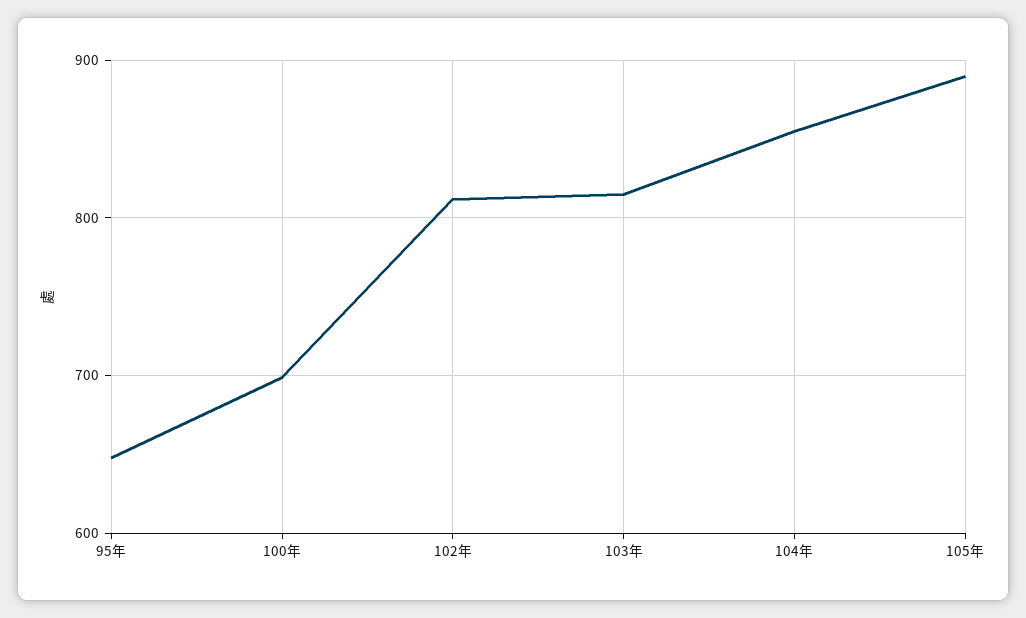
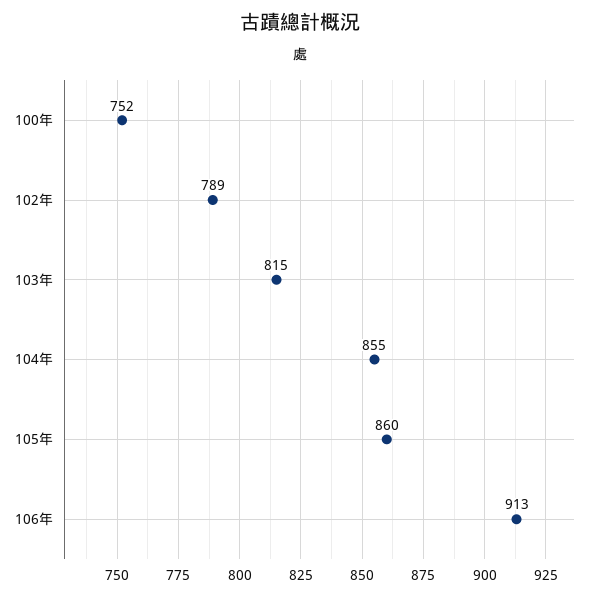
95年: 650 -> none
100年: 700 -> 752
102年: 810 -> 789
105年: 890 -> 860
106年: none -> 913

